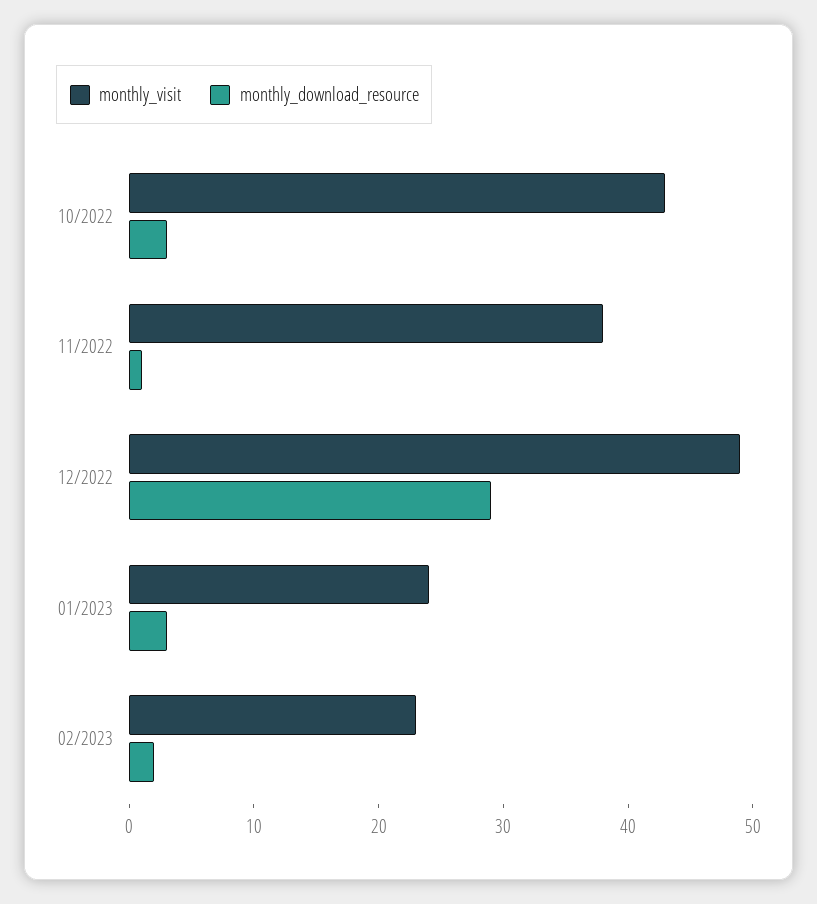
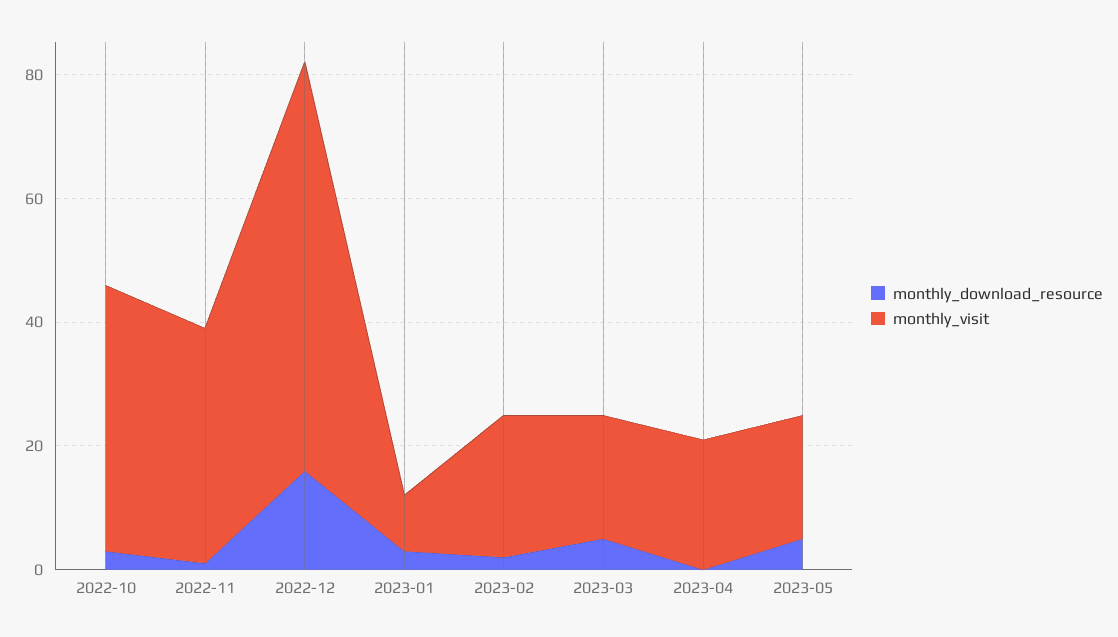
monthly_visit, 12/2022: 49 -> 65
monthly_download_resource, 12/2022: 29 -> 15
monthly_visit, 01/2023: 24 -> 10
monthly_download_resource, 2023-03: none -> 5
monthly_visit, 2023-03: none -> 20
monthly_download_resource, 2023-04: none -> 0
monthly_visit, 2023-04: none -> 20
monthly_download_resource, 2023-05: none -> 5
monthly_visit, 2023-05: none -> 20

